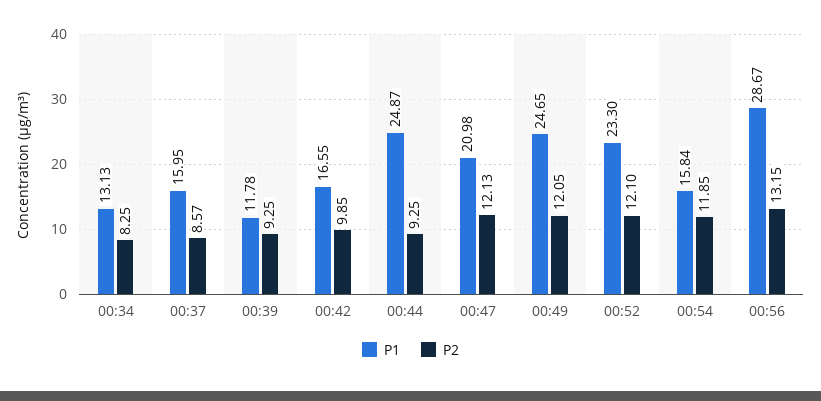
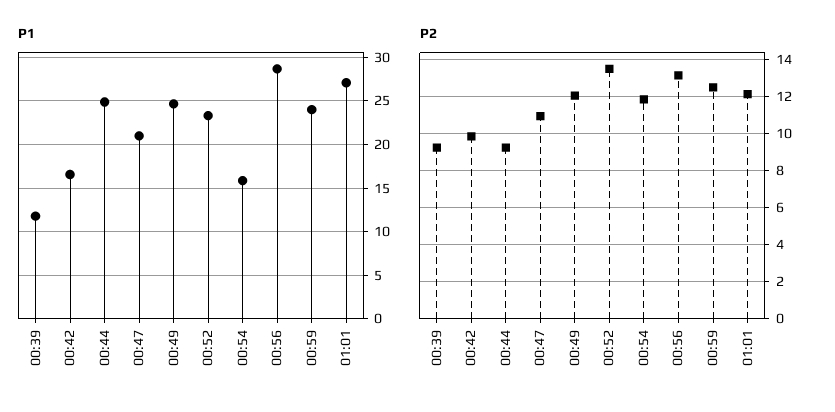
P1, 00:34: 13.13 -> none
P2, 00:34: 8.25 -> none
P1, 00:37: 15.95 -> none
P2, 00:37: 8.57 -> none
P2, 00:47: 12.13 -> 11
P2, 00:52: 12.1 -> 13.5
P1, 00:59: none -> 24
P1, 01:01: none -> 27
P2, 00:59: none -> 12.5
P2, 01:01: none -> 12

